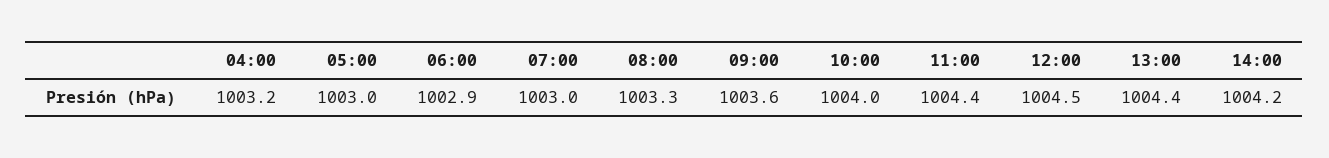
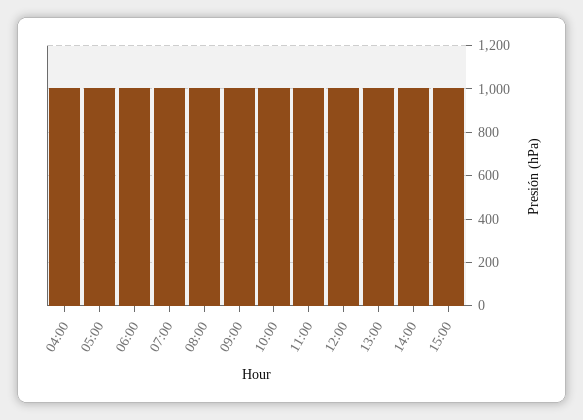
15:00: none -> 1000

